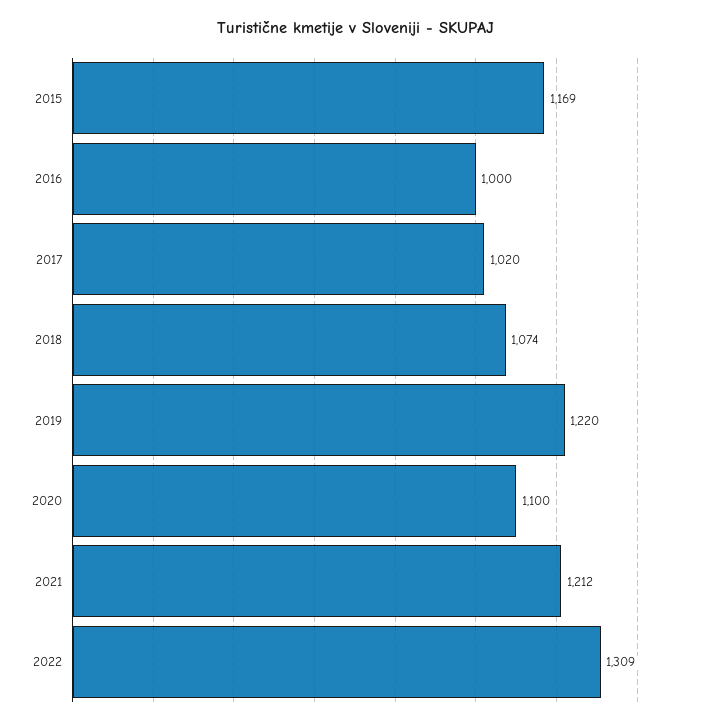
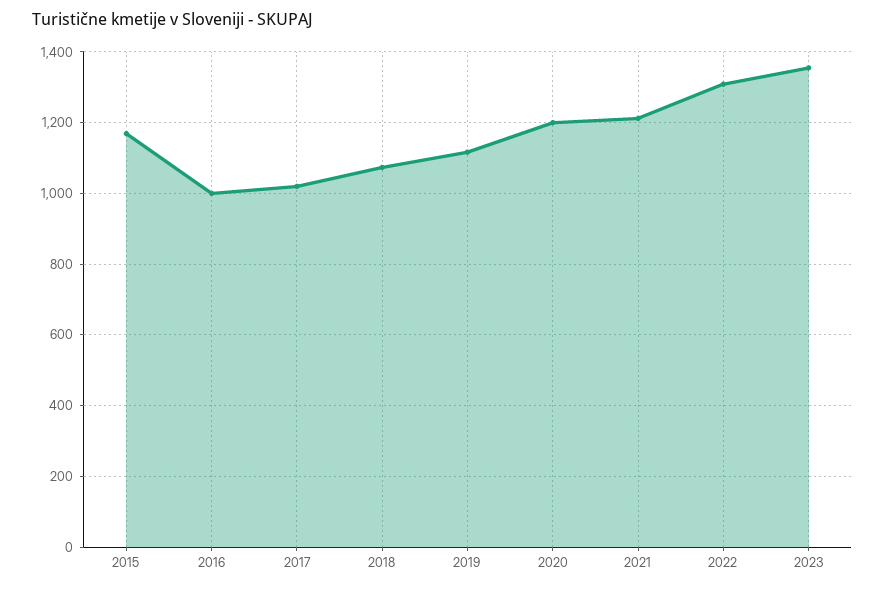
2019: 1220 -> 1120
2020: 1100 -> 1200
2023: none -> 1360

